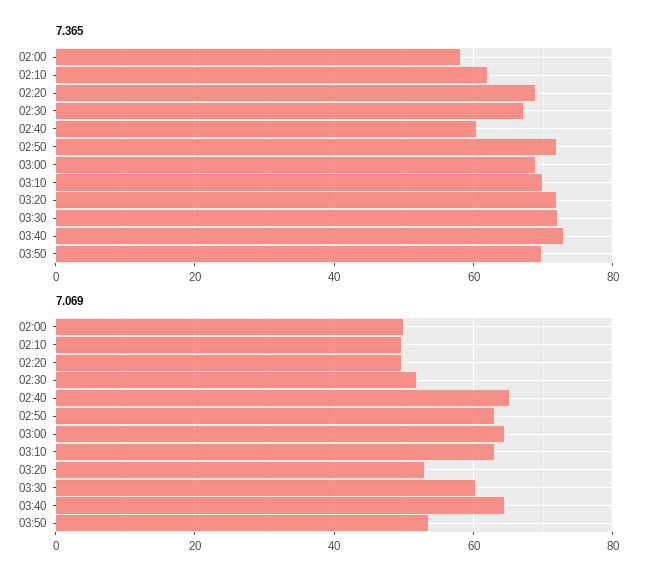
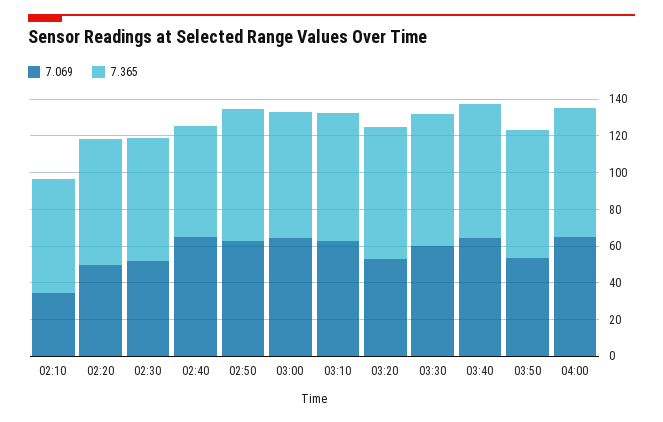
7.365, 02:00: 58 -> none
7.069, 02:00: 50 -> none
7.069, 02:10: 50 -> 35
7.069, 04:00: none -> 65
7.365, 04:00: none -> 70

